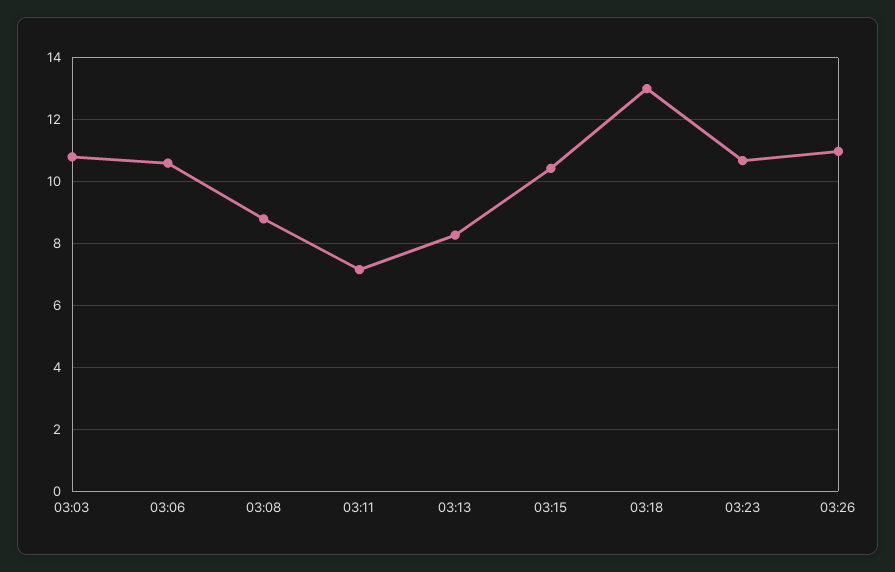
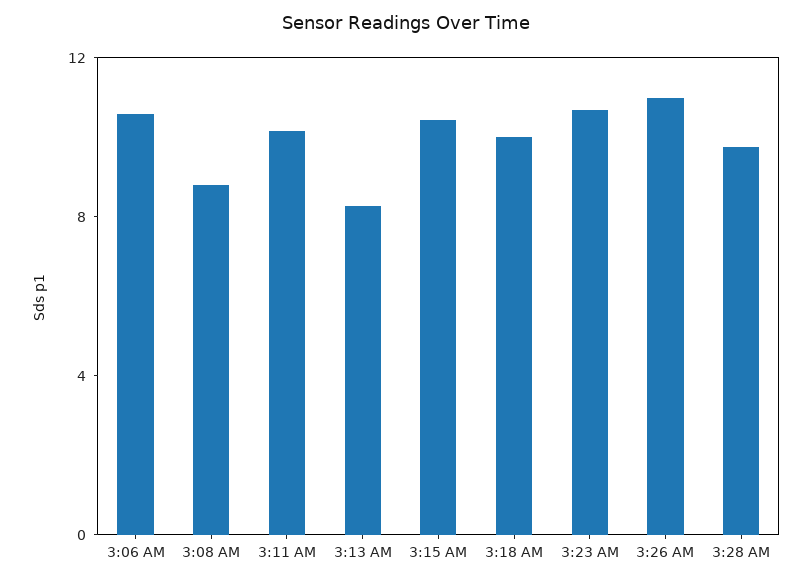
03:03: 10.8 -> none
03:11: 7.2 -> 10
03:18: 13 -> 10
3:28 AM: none -> 10

